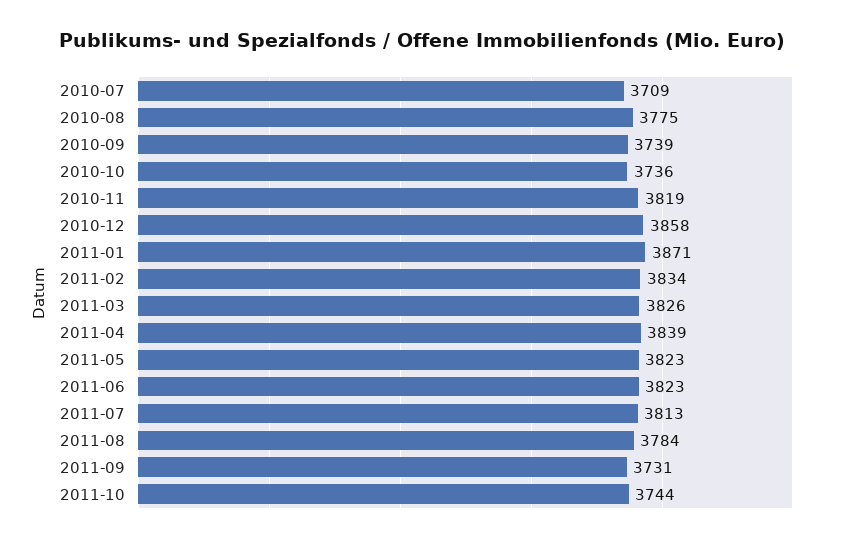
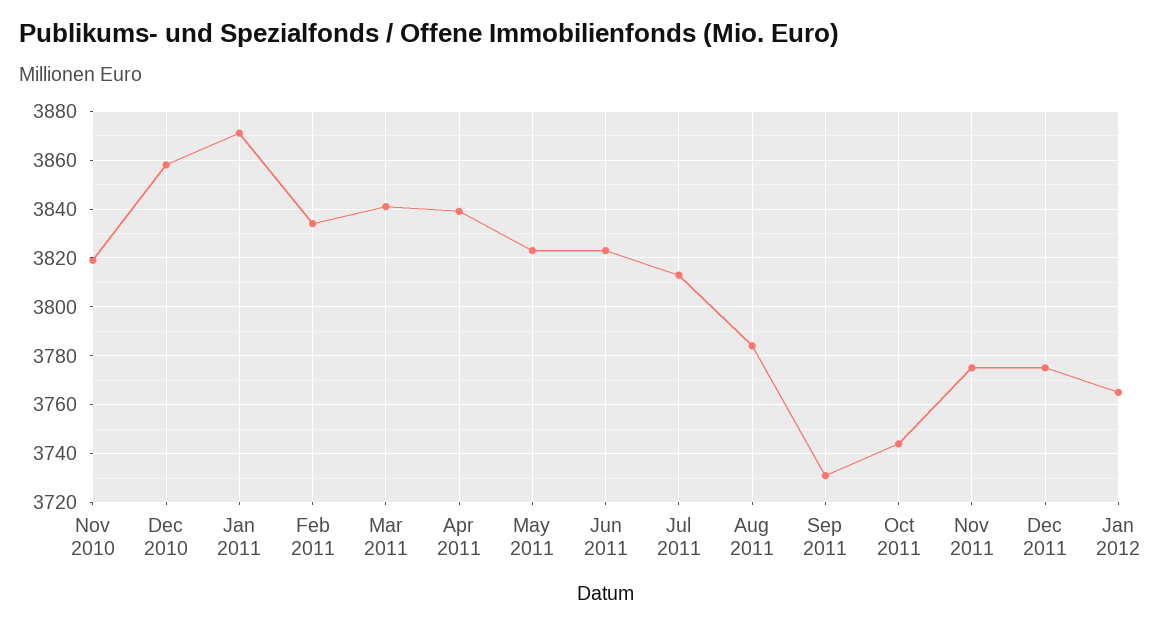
2010-07: 3709 -> none
2010-08: 3775 -> none
2010-09: 3739 -> none
2010-10: 3736 -> none
2011-03: 3826 -> 3840
Nov 2011: none -> 3775
Dec 2011: none -> 3775
Jan 2012: none -> 3765

